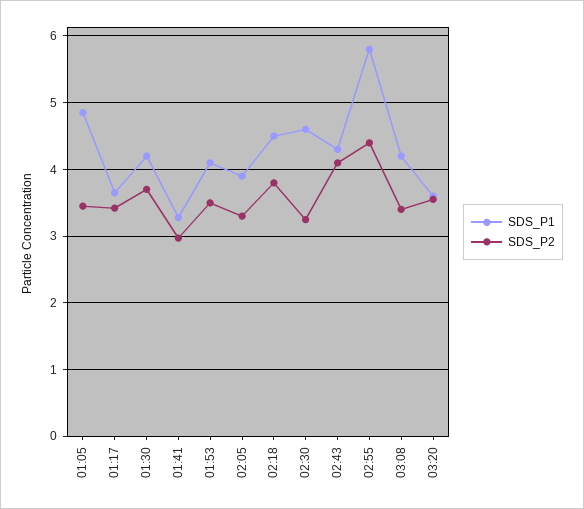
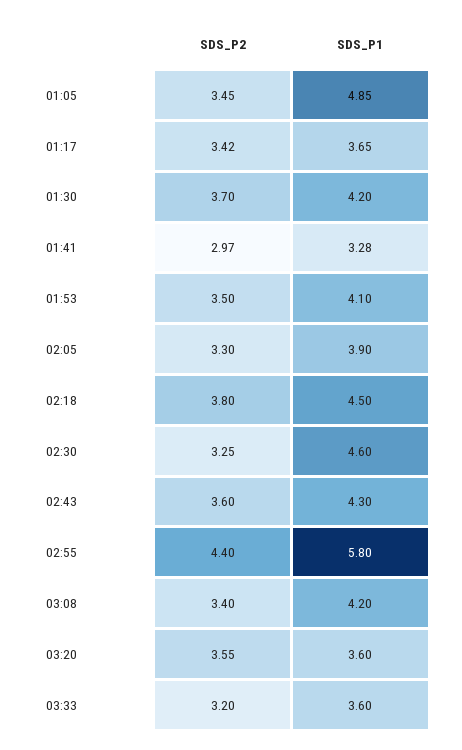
SDS_P2, 02:43: 4.1 -> 3.6
SDS_P2, 03:33: none -> 3.2
SDS_P1, 03:33: none -> 3.6

